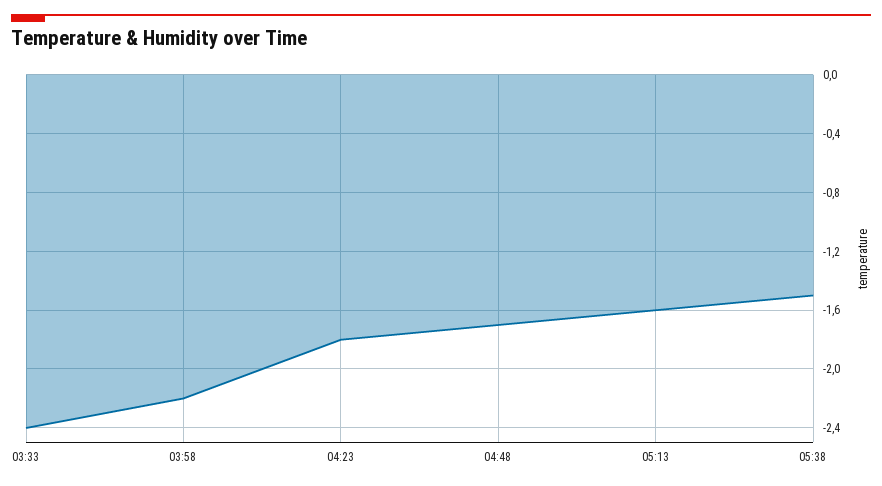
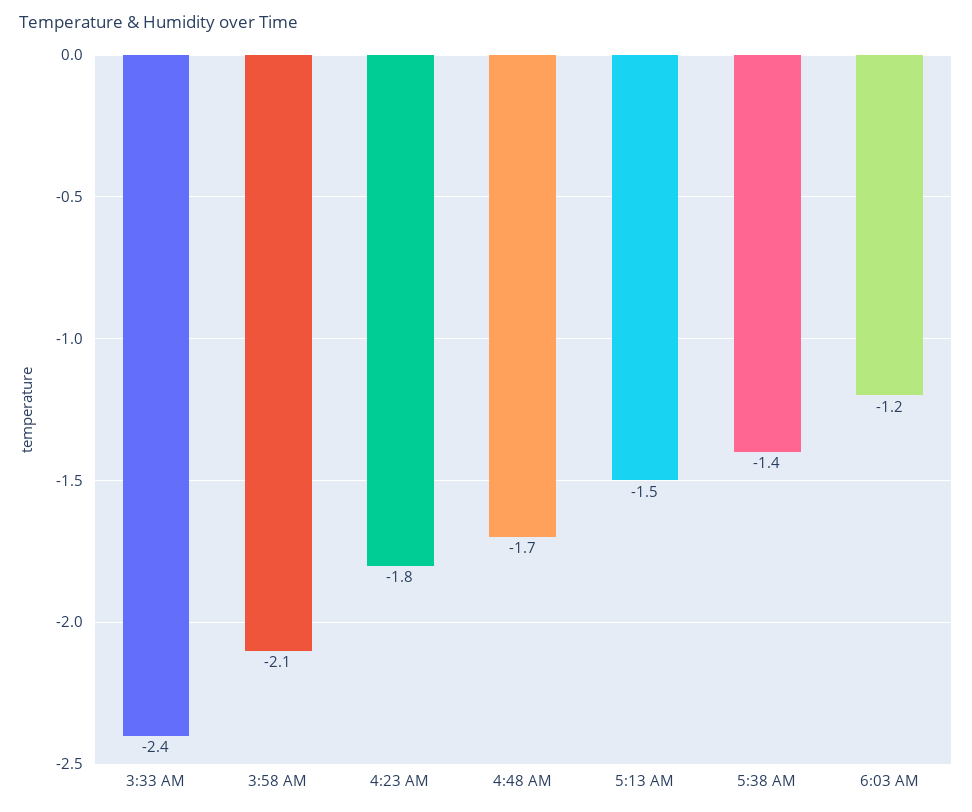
03:58: -2.2 -> -2.1
05:13: -1.6 -> -1.5
05:38: -1.5 -> -1.4
6:03 AM: none -> -1.2

